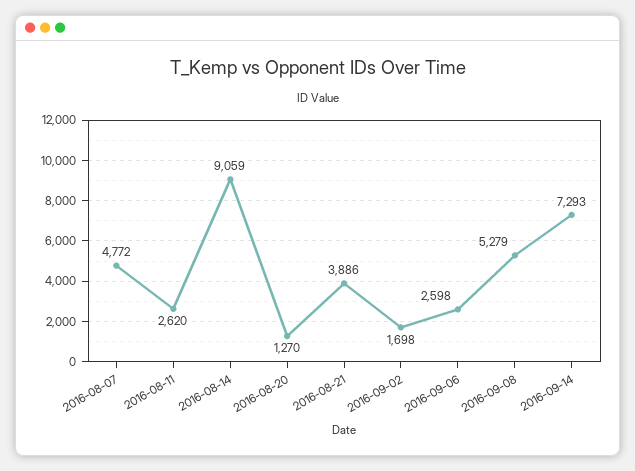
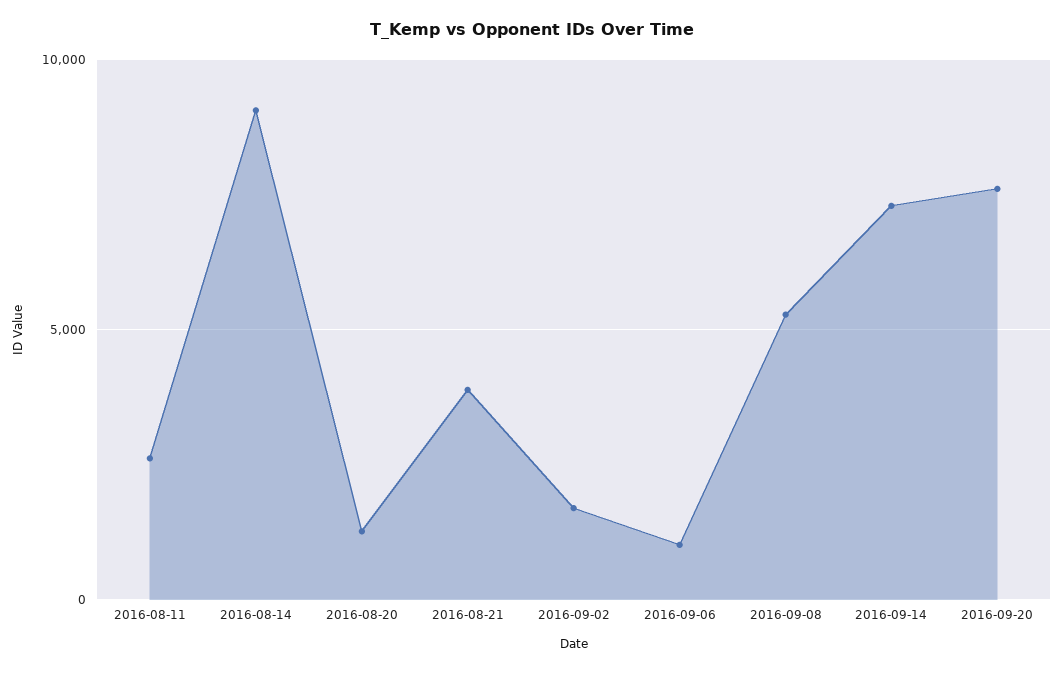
2016-08-07: 4772 -> none
2016-09-06: 2598 -> 1000
2016-09-20: none -> 7500

